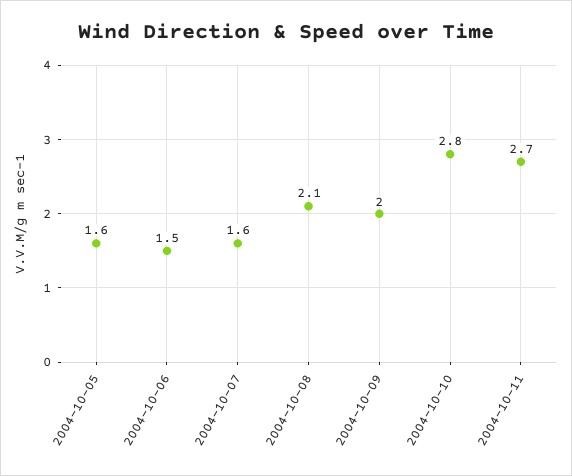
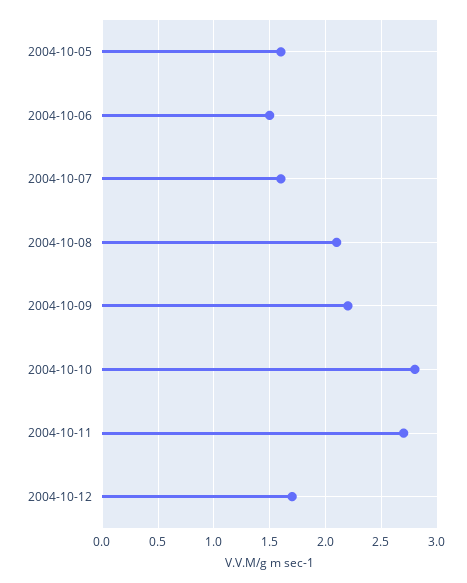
2004-10-09: 2 -> 2.2
2004-10-12: none -> 1.7

